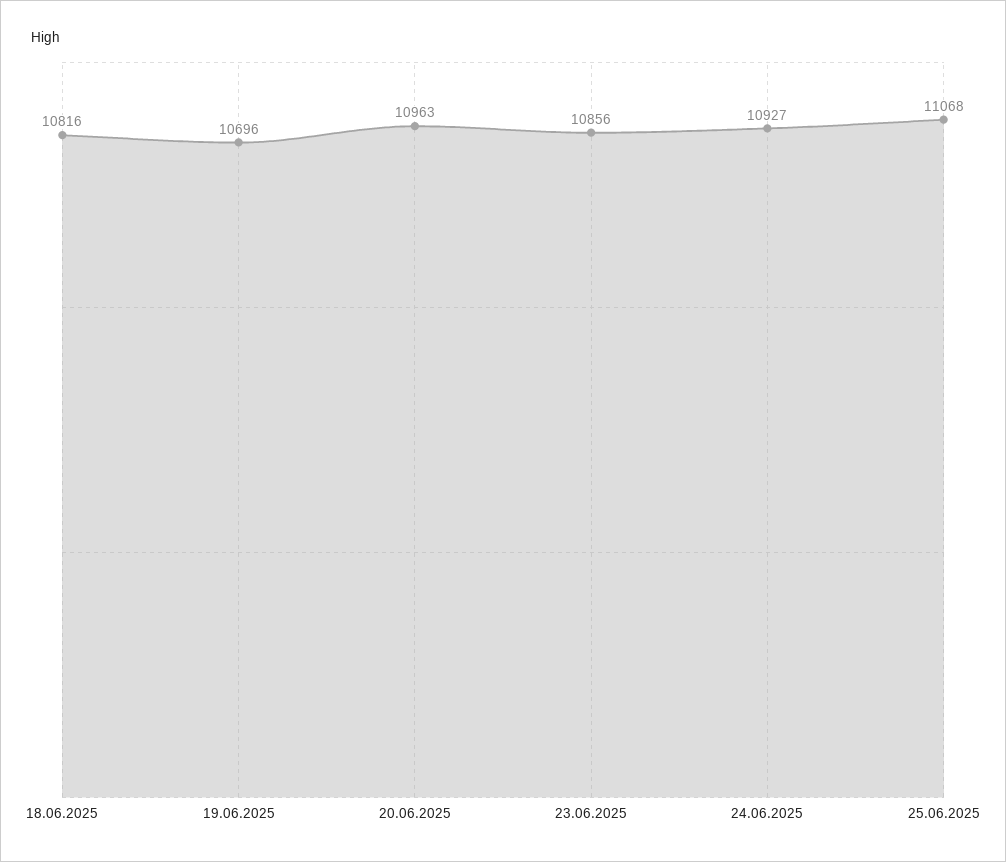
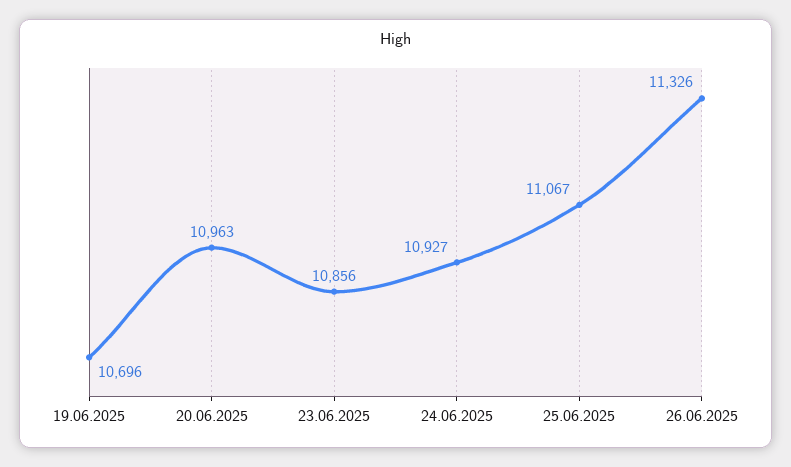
18.06.2025: 10816 -> none
25.06.2025: 11068 -> 11067
26.06.2025: none -> 11326

